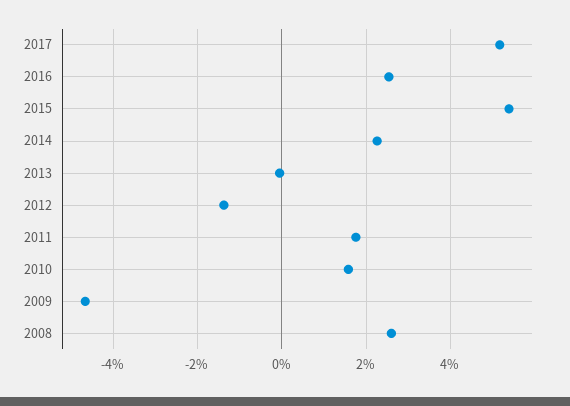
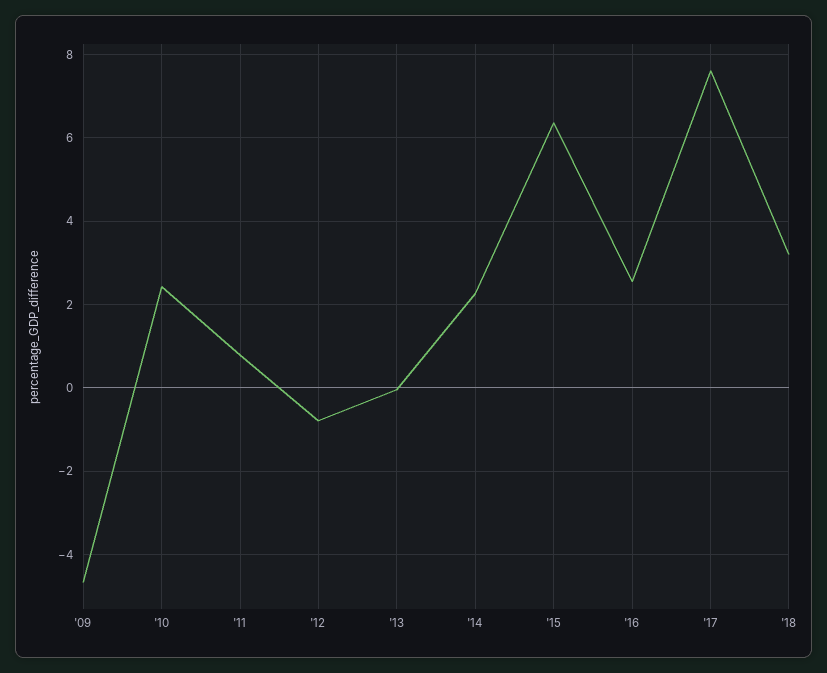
2017: 5.2 -> 7.6
2015: 5.4 -> 6.4
2012: -1.4 -> -0.8
2011: 1.8 -> 0.8
2010: 1.6 -> 2.4
2008: 2.6 -> none
'18: none -> 3.2

